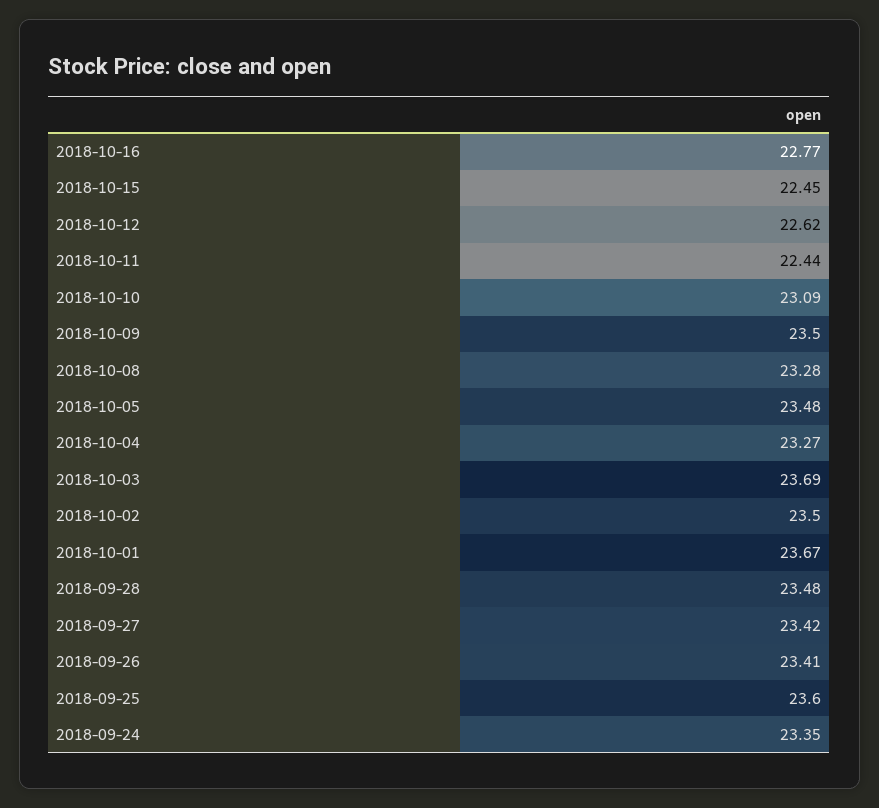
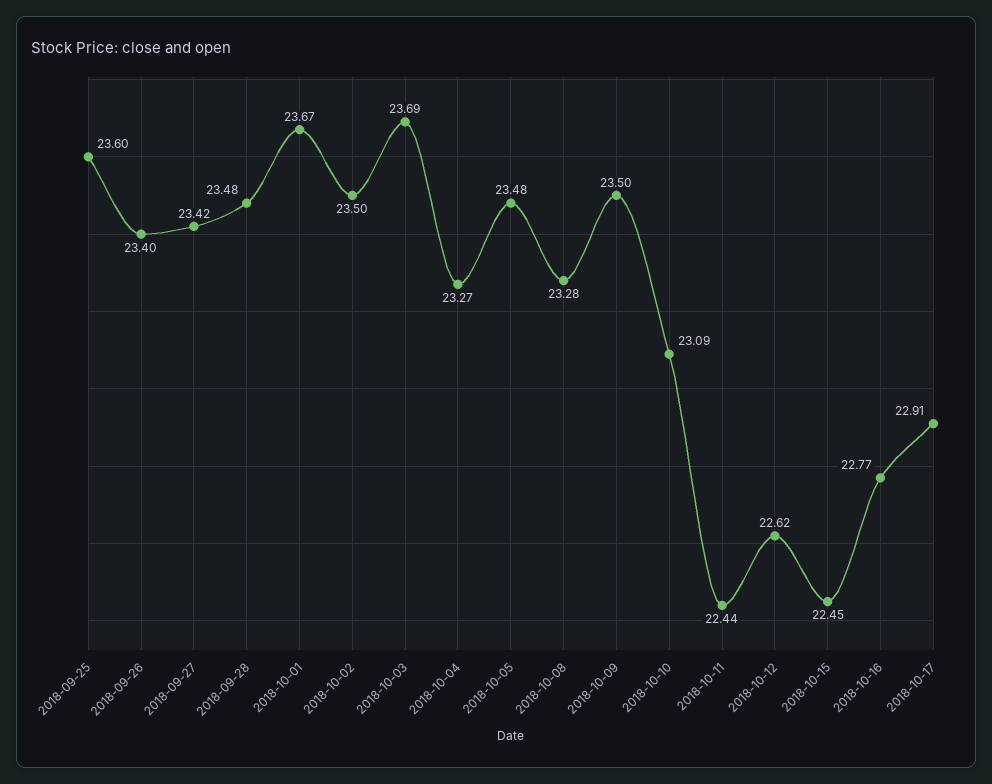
2018-09-26: 23.41 -> 23.4
2018-09-24: 23.35 -> none
2018-10-17: none -> 22.91

